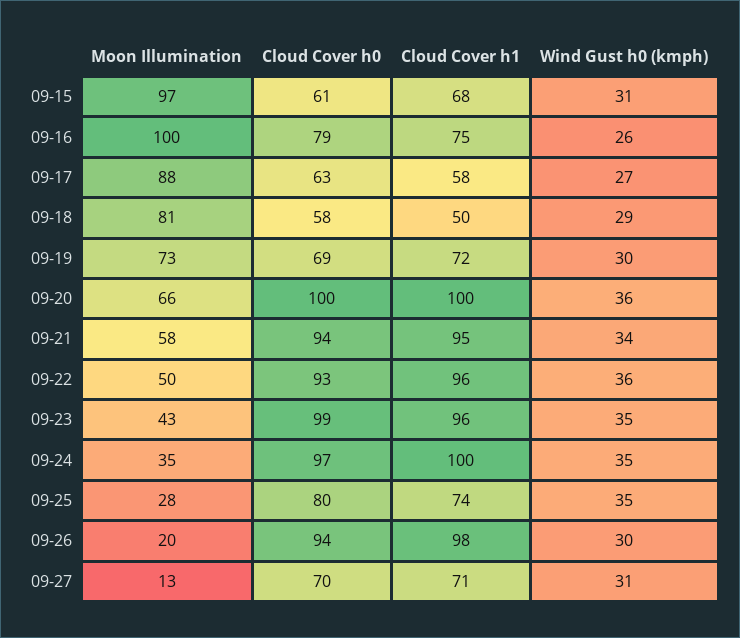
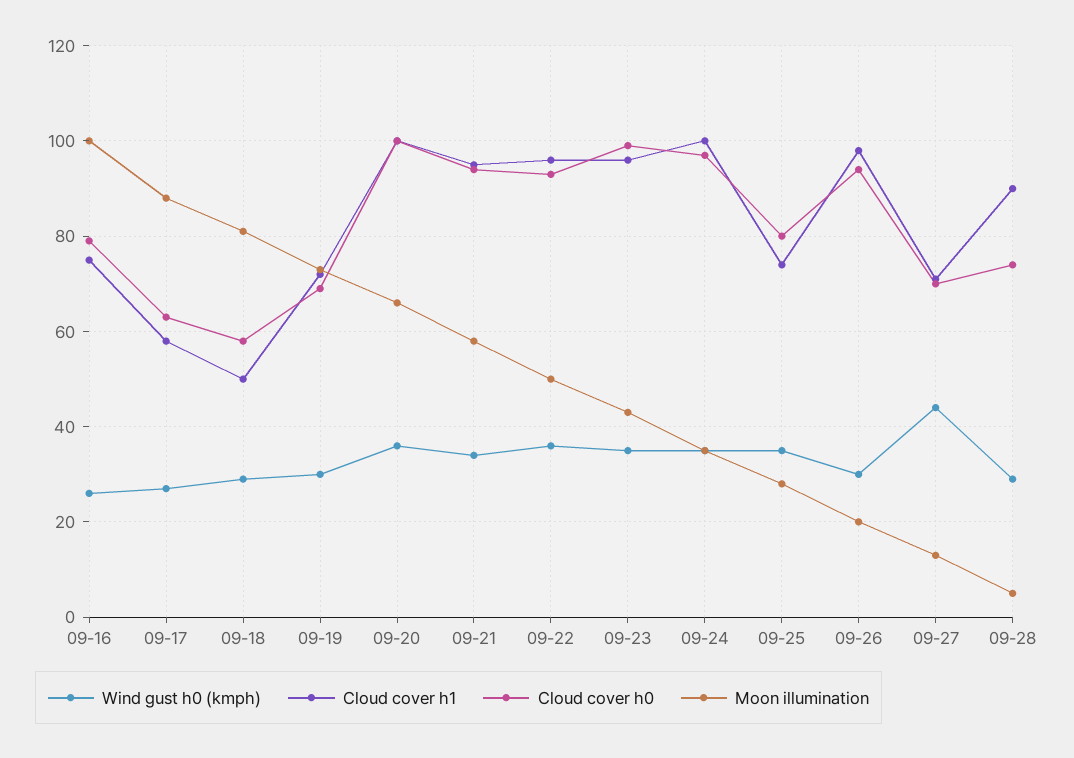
Moon Illumination, 09-15: 97 -> none
Cloud Cover h0, 09-15: 61 -> none
Cloud Cover h1, 09-15: 68 -> none
Wind Gust h0 (kmph), 09-15: 31 -> none
Wind Gust h0 (kmph), 09-27: 31 -> 45
Wind Gust h0 (kmph), 09-28: none -> 30
Cloud Cover h1, 09-28: none -> 90
Cloud Cover h0, 09-28: none -> 75
Moon Illumination, 09-28: none -> 5

